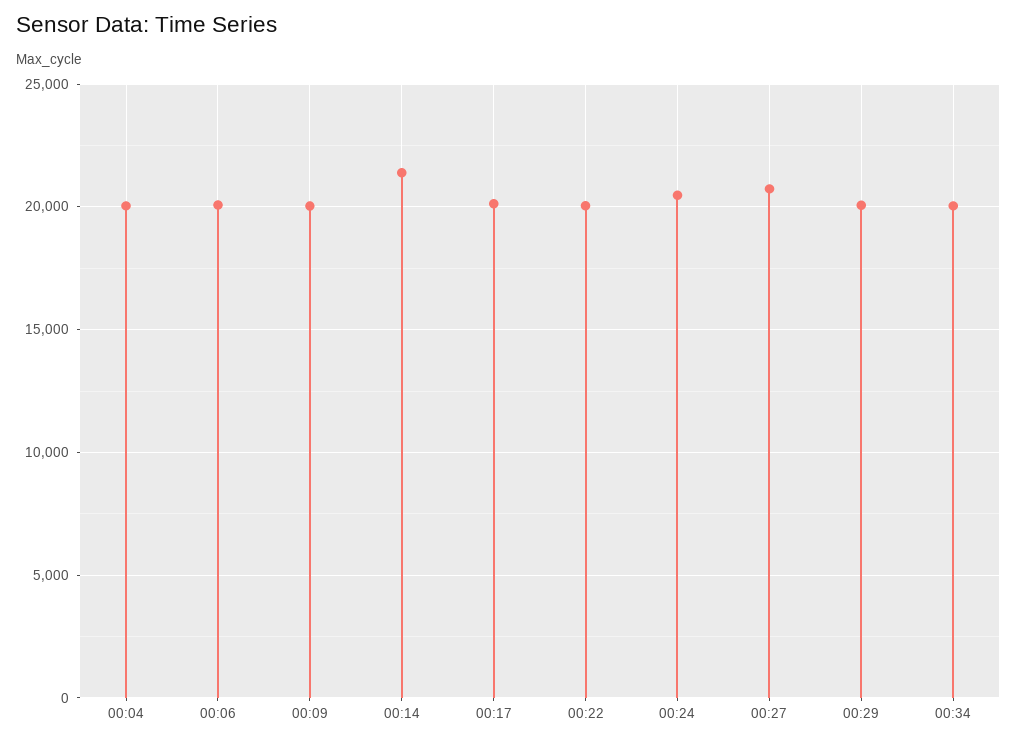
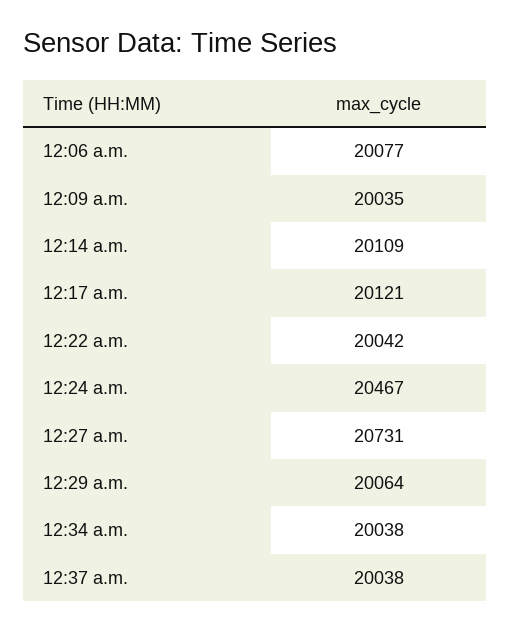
00:04: 20000 -> none
00:14: 21500 -> 20109
12:37 a.m.: none -> 20038

